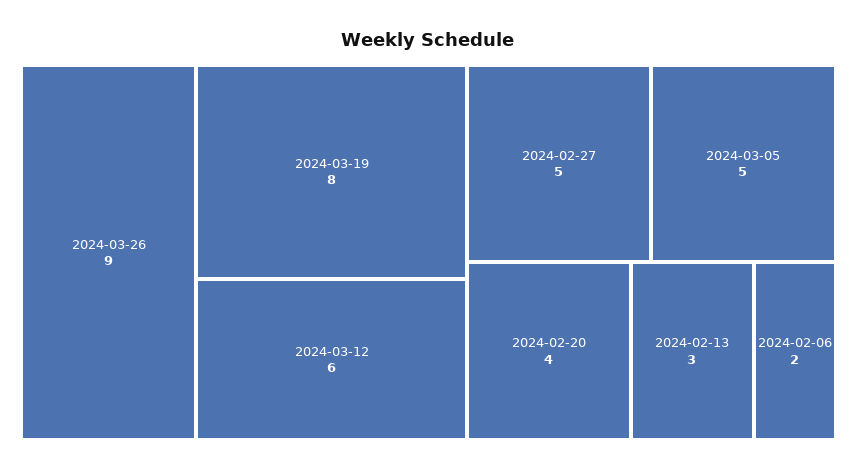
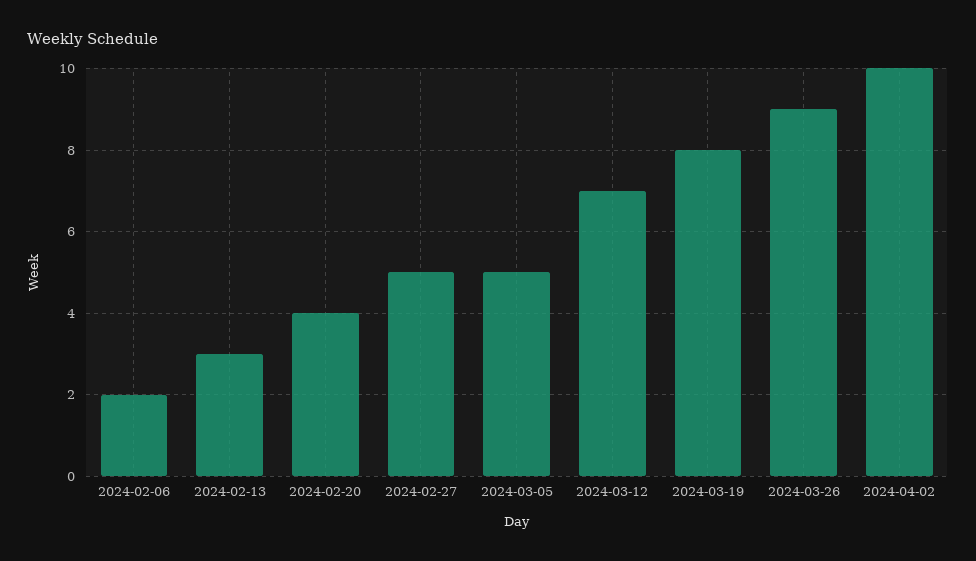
2024-03-12: 6 -> 7
2024-04-02: none -> 10

